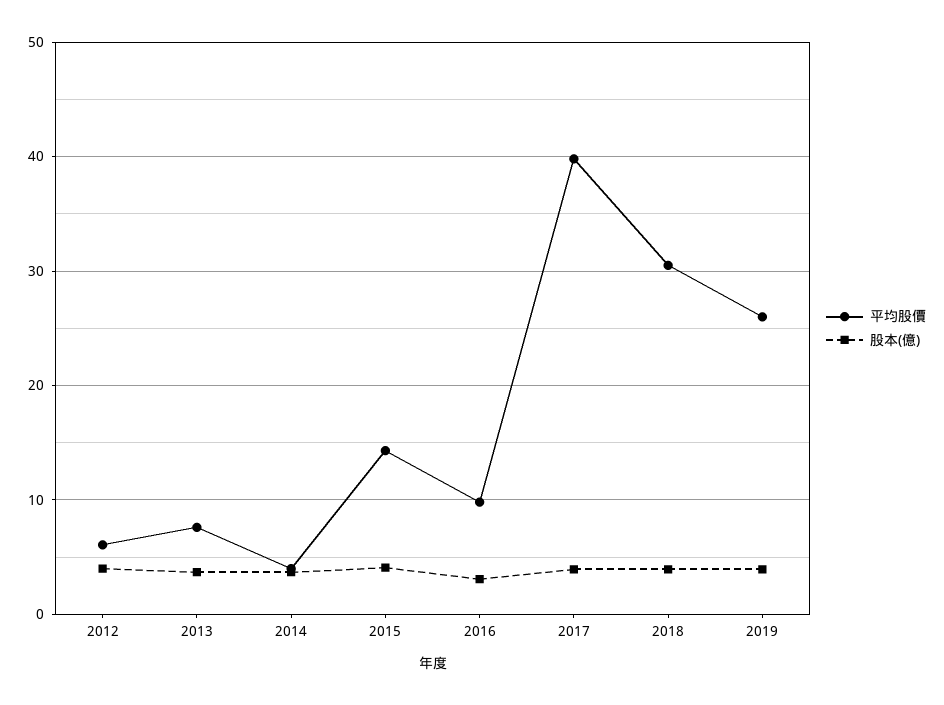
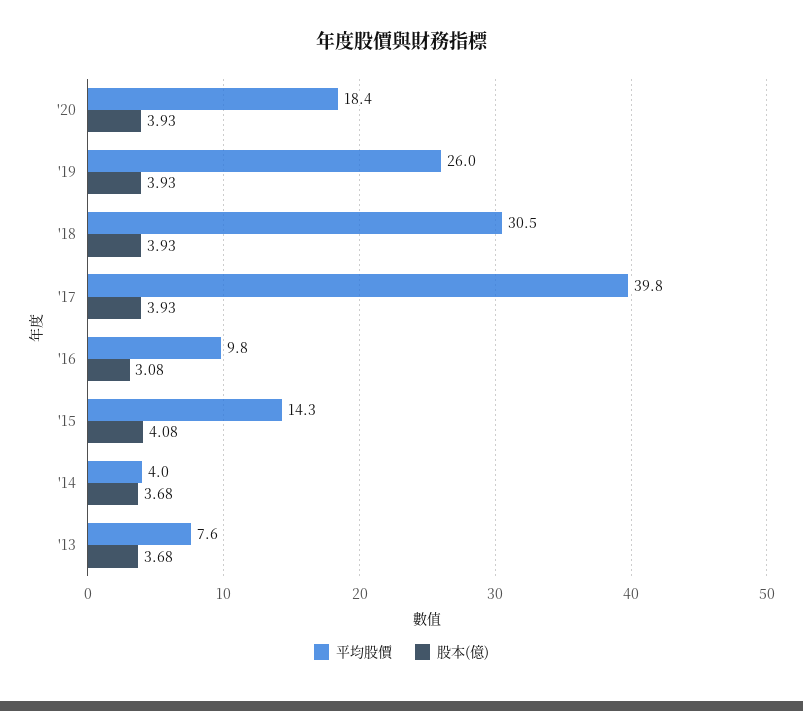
平均股價, 2012: 6 -> none
股本(億), 2012: 4 -> none
平均股價, '20: none -> 18.4
股本(億), '20: none -> 3.93

